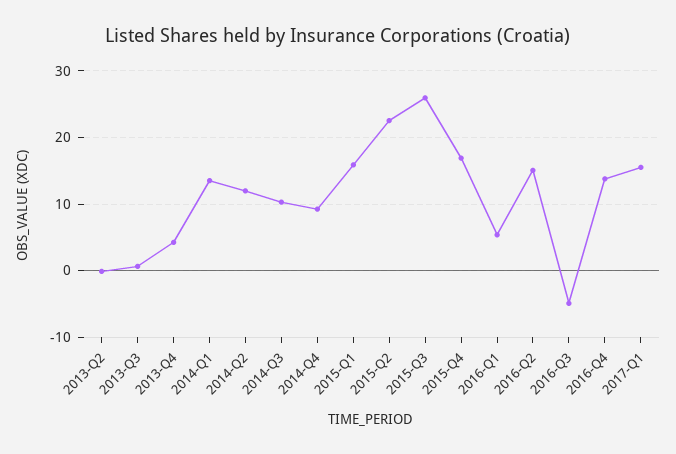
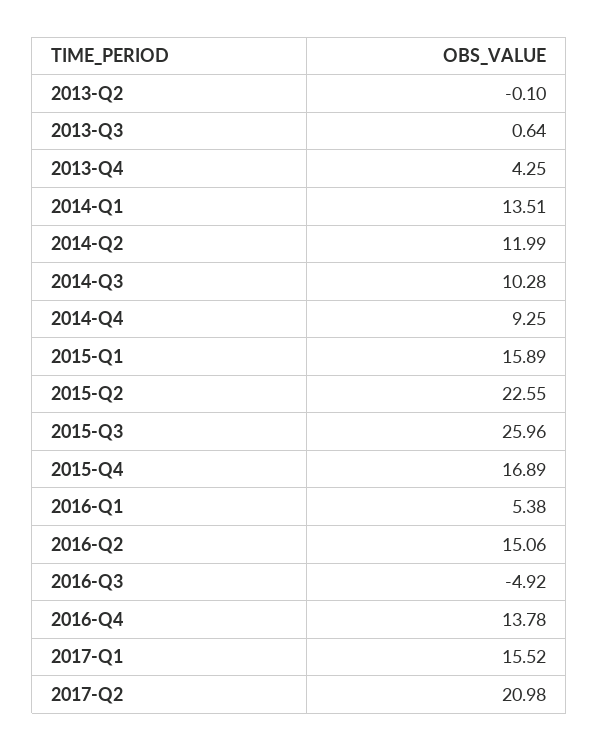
2017-Q2: none -> 20.98

